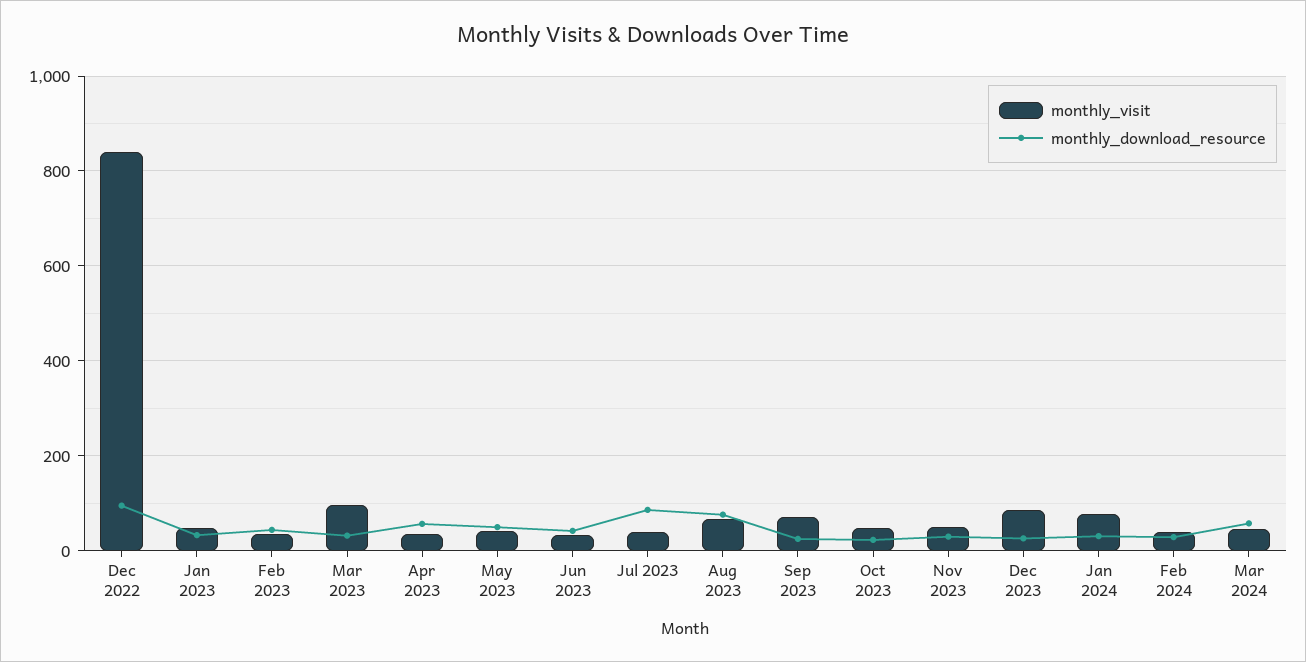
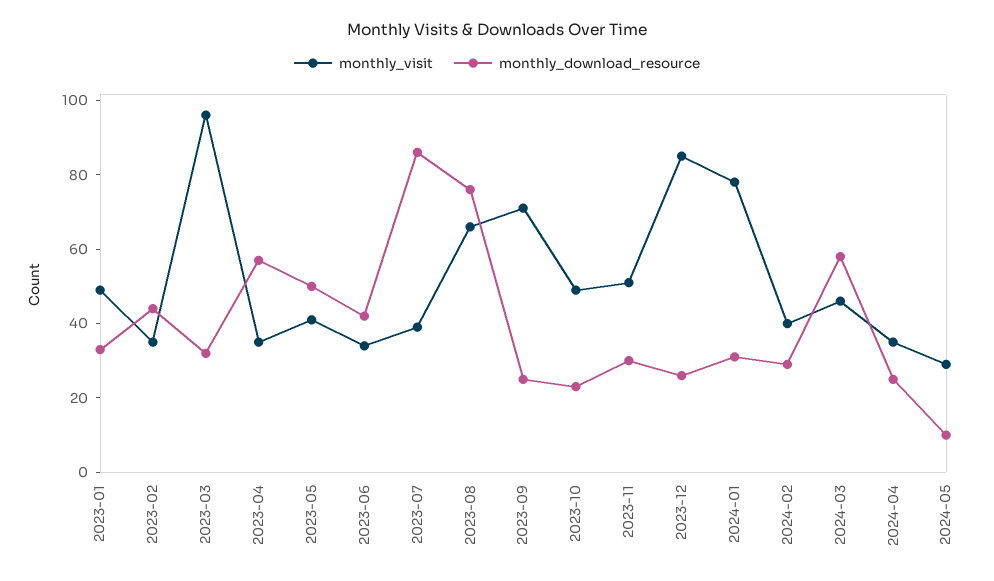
monthly_visit, Dec 2022: 840 -> none
monthly_download_resource, Dec 2022: 100 -> none
monthly_visit, 2024-04: none -> 35
monthly_download_resource, 2024-04: none -> 25
monthly_visit, 2024-05: none -> 30
monthly_download_resource, 2024-05: none -> 10

